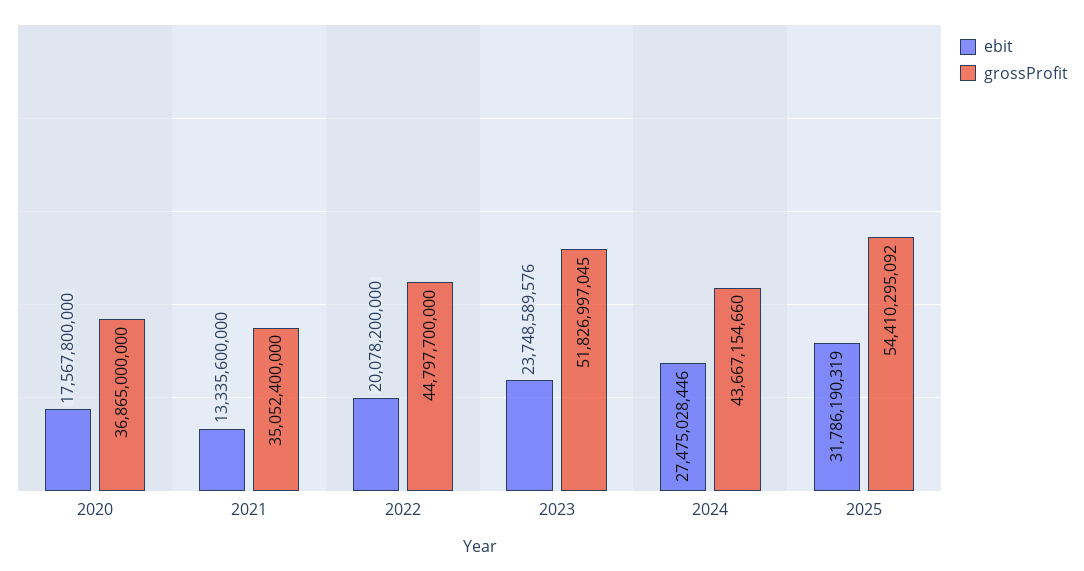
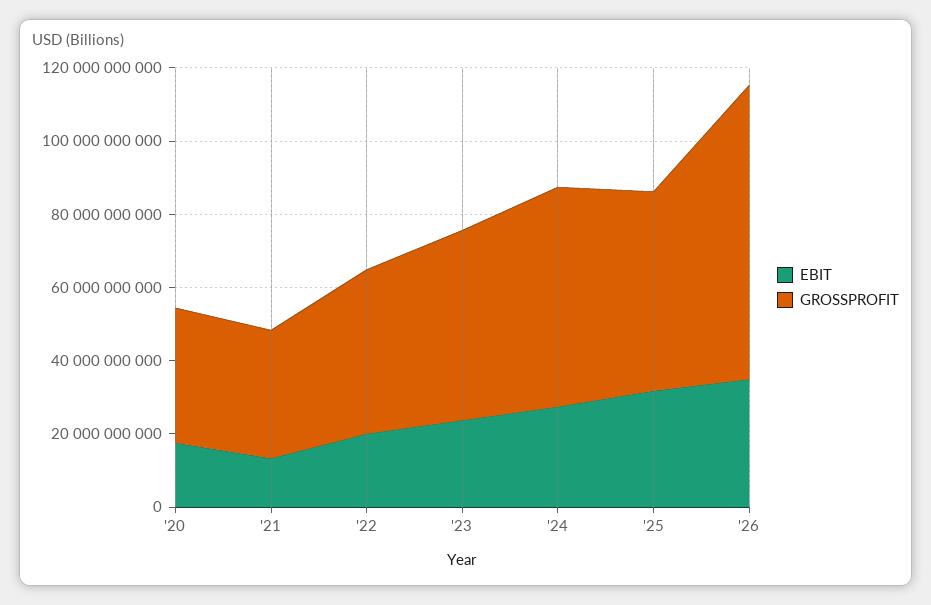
grossProfit, 2024: 43667154660 -> 60000000000
ebit, '26: none -> 35000000000
grossProfit, '26: none -> 80000000000

